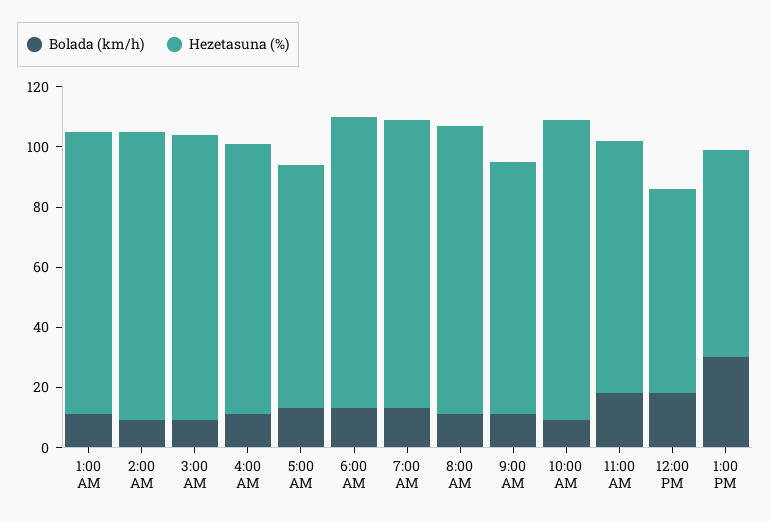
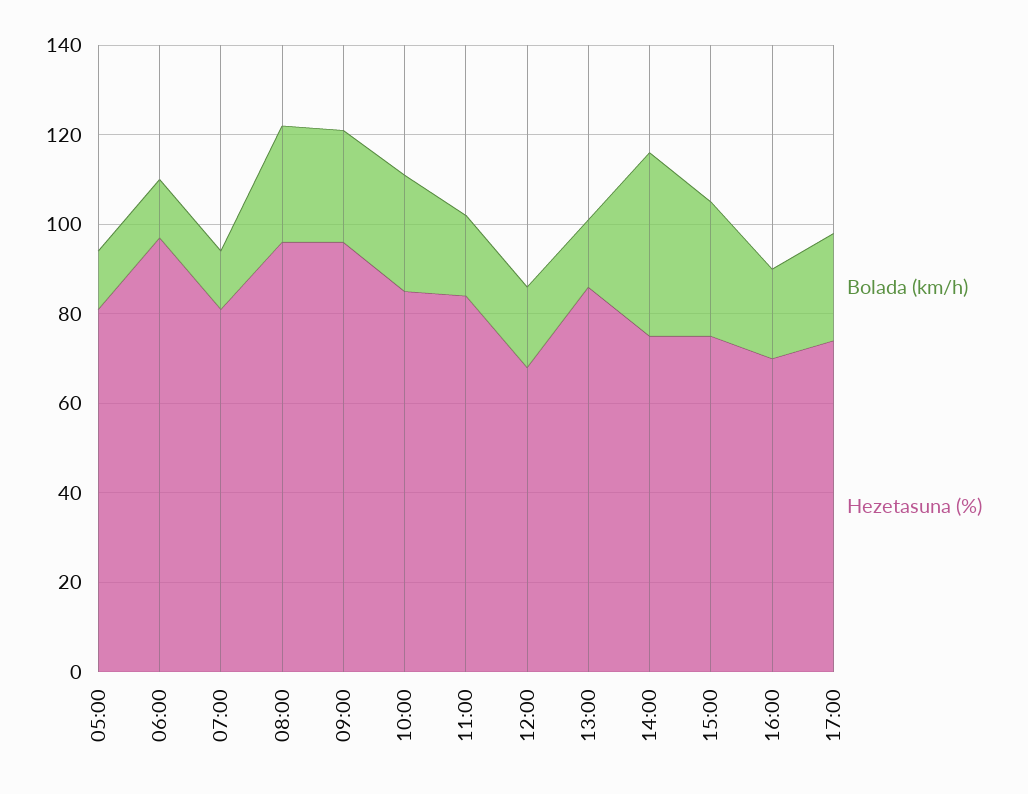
Bolada (km/h), 1:00 AM: 10 -> none
Hezetasuna (%), 1:00 AM: 95 -> none
Bolada (km/h), 2:00 AM: 10 -> none
Hezetasuna (%), 2:00 AM: 95 -> none
Bolada (km/h), 3:00 AM: 10 -> none
Hezetasuna (%), 3:00 AM: 95 -> none
Bolada (km/h), 4:00 AM: 10 -> none
Hezetasuna (%), 4:00 AM: 90 -> none
Hezetasuna (%), 7:00 AM: 95 -> 80
Bolada (km/h), 8:00 AM: 10 -> 25
Bolada (km/h), 9:00 AM: 10 -> 25
Hezetasuna (%), 9:00 AM: 85 -> 95
Bolada (km/h), 10:00 AM: 10 -> 25
Hezetasuna (%), 10:00 AM: 100 -> 85
Bolada (km/h), 1:00 PM: 30 -> 15
Hezetasuna (%), 1:00 PM: 70 -> 85
Bolada (km/h), 14:00: none -> 40
Hezetasuna (%), 14:00: none -> 75
Bolada (km/h), 15:00: none -> 30
Hezetasuna (%), 15:00: none -> 75
Bolada (km/h), 16:00: none -> 20
Hezetasuna (%), 16:00: none -> 70
Bolada (km/h), 17:00: none -> 25
Hezetasuna (%), 17:00: none -> 75

